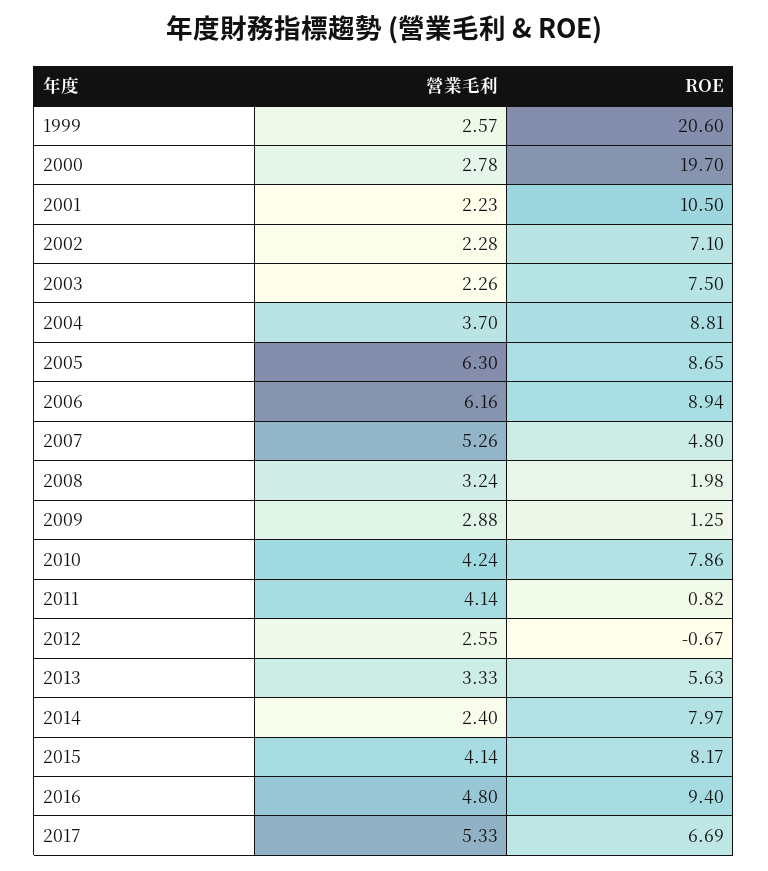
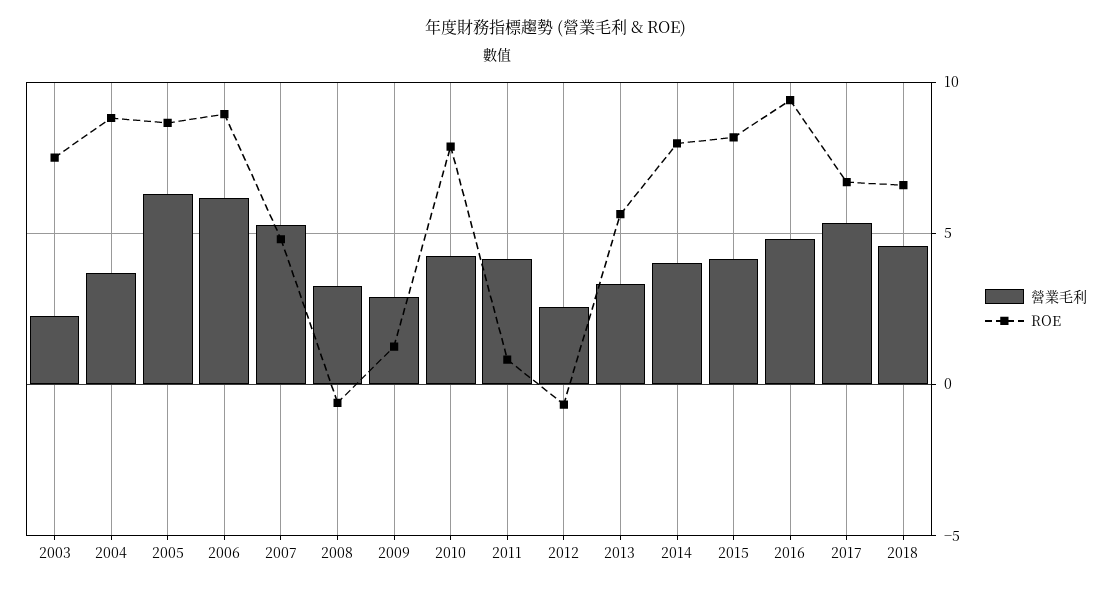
營業毛利, 1999: 2.57 -> none
ROE, 1999: 20.6 -> none
營業毛利, 2000: 2.78 -> none
ROE, 2000: 19.7 -> none
營業毛利, 2001: 2.23 -> none
ROE, 2001: 10.5 -> none
營業毛利, 2002: 2.28 -> none
ROE, 2002: 7.1 -> none
ROE, 2008: 1.98 -> -0.5
營業毛利, 2014: 2.4 -> 4
營業毛利, 2018: none -> 4.5
ROE, 2018: none -> 6.5

